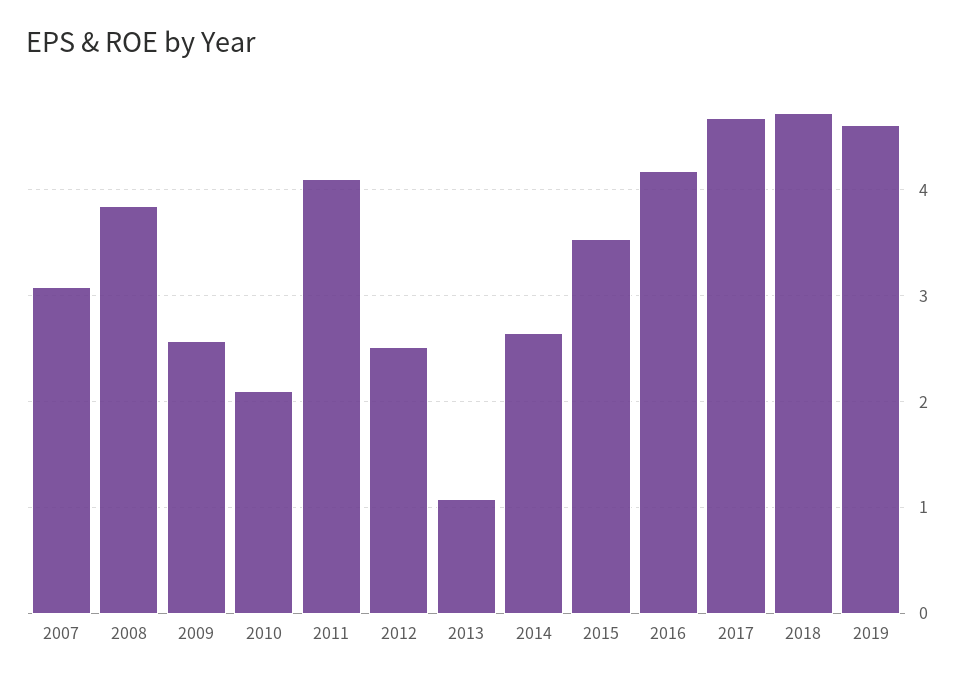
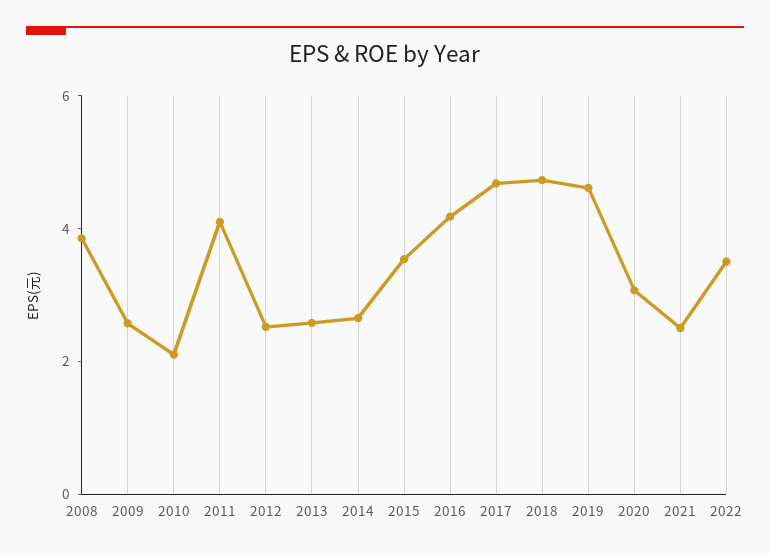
2007: 3.1 -> none
2013: 1.1 -> 2.5
2020: none -> 3
2021: none -> 2.5
2022: none -> 3.5

